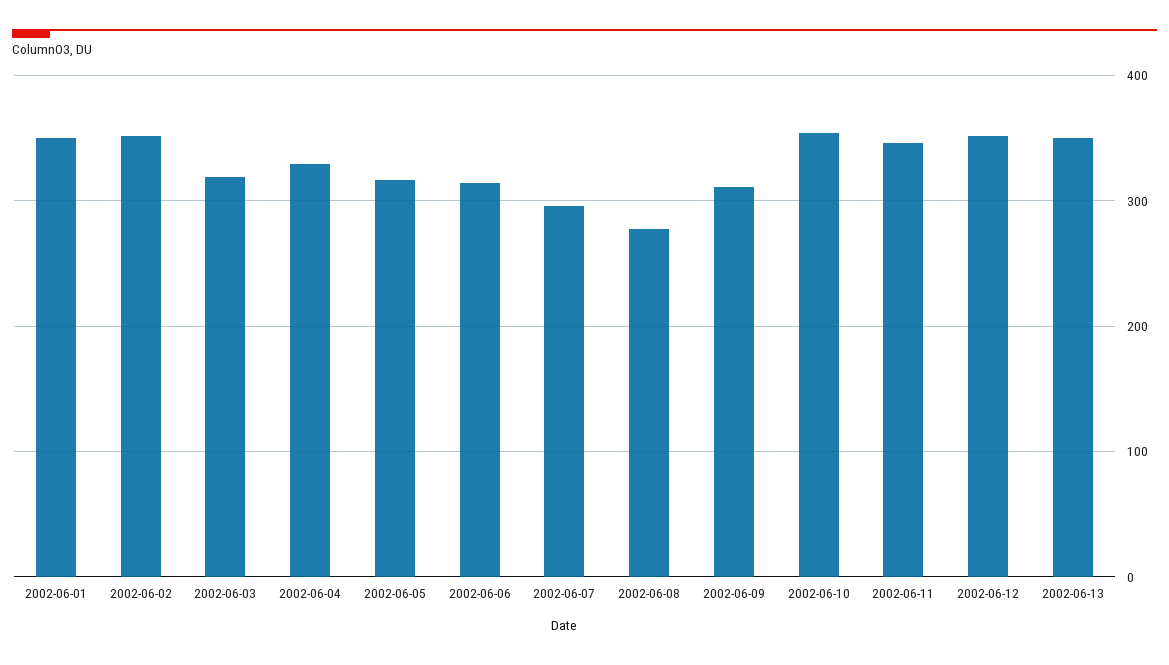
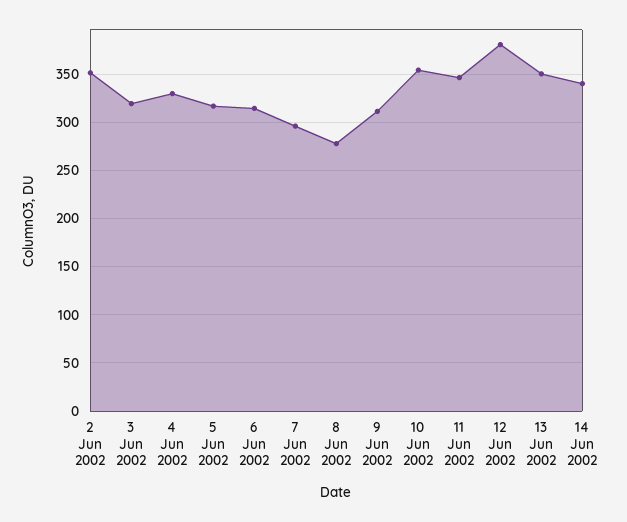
2002-06-01: 350 -> none
2002-06-12: 350 -> 380
14 Jun 2002: none -> 340

